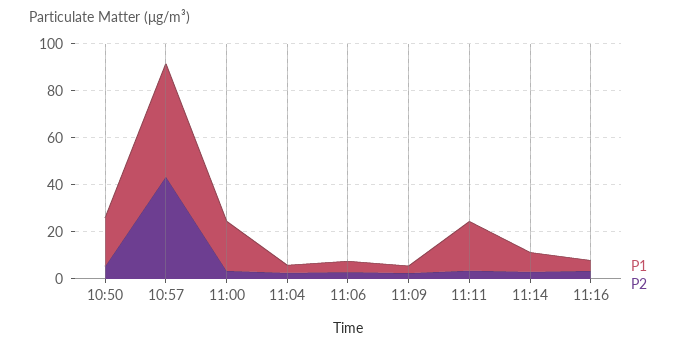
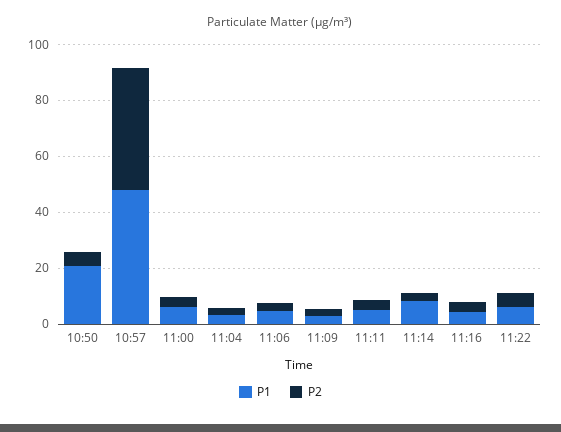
P1, 11:00: 20 -> 5
P1, 11:11: 20 -> 5
P1, 11:22: none -> 5
P2, 11:22: none -> 5

